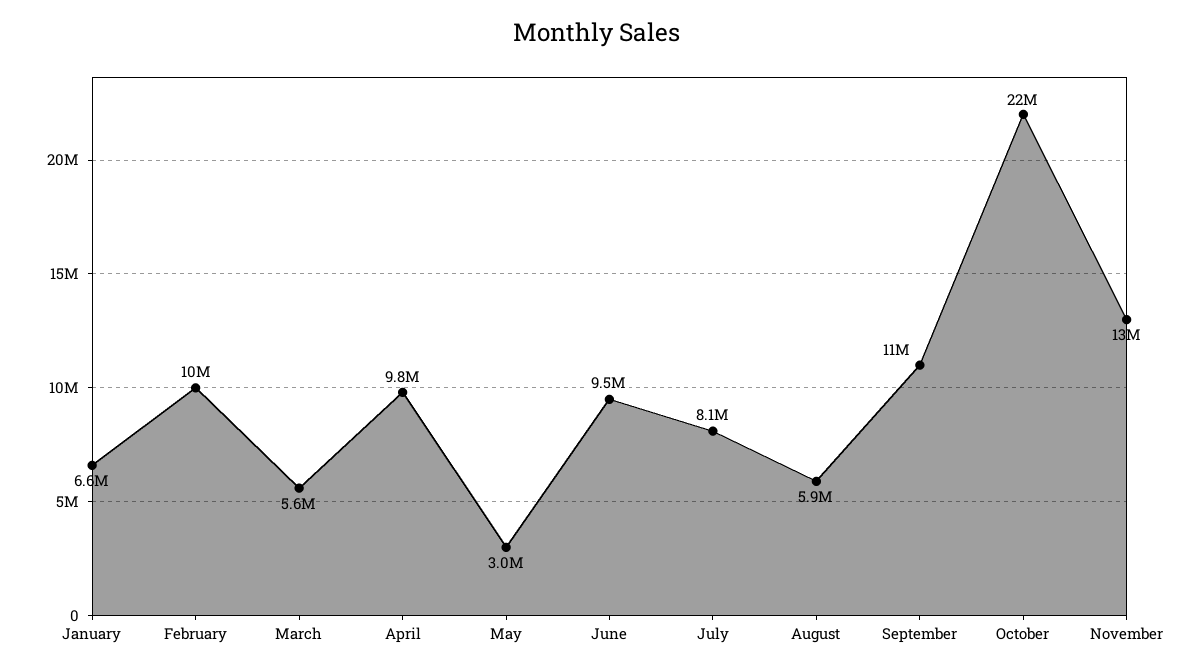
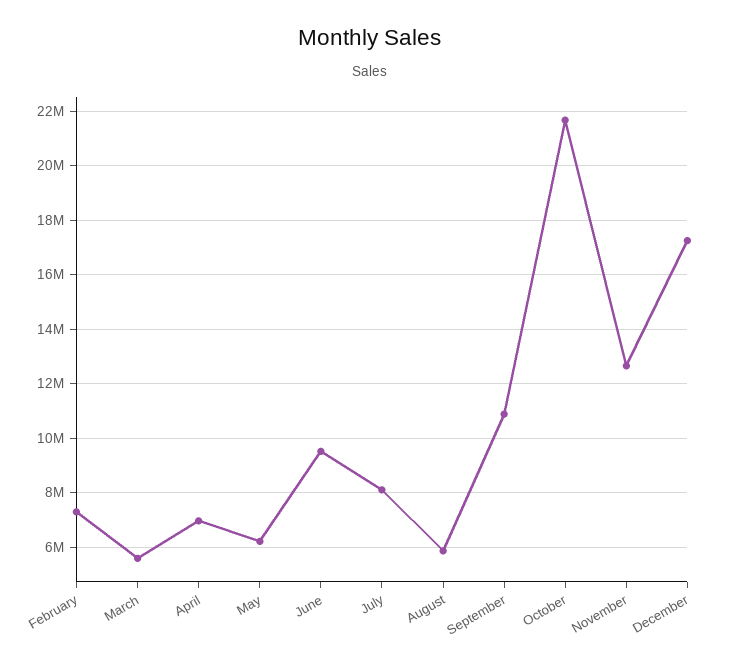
January: 6600000 -> none
February: 10000000 -> 7250000
April: 9800000 -> 7000000
May: 3000000 -> 6250000
December: none -> 17250000

